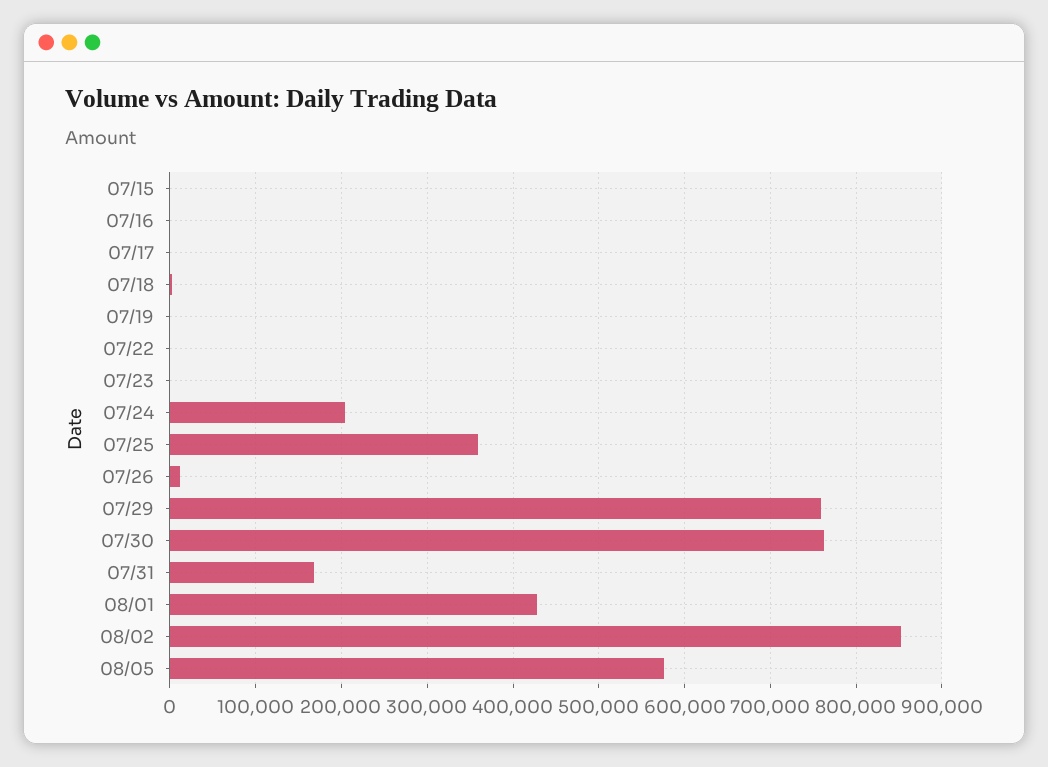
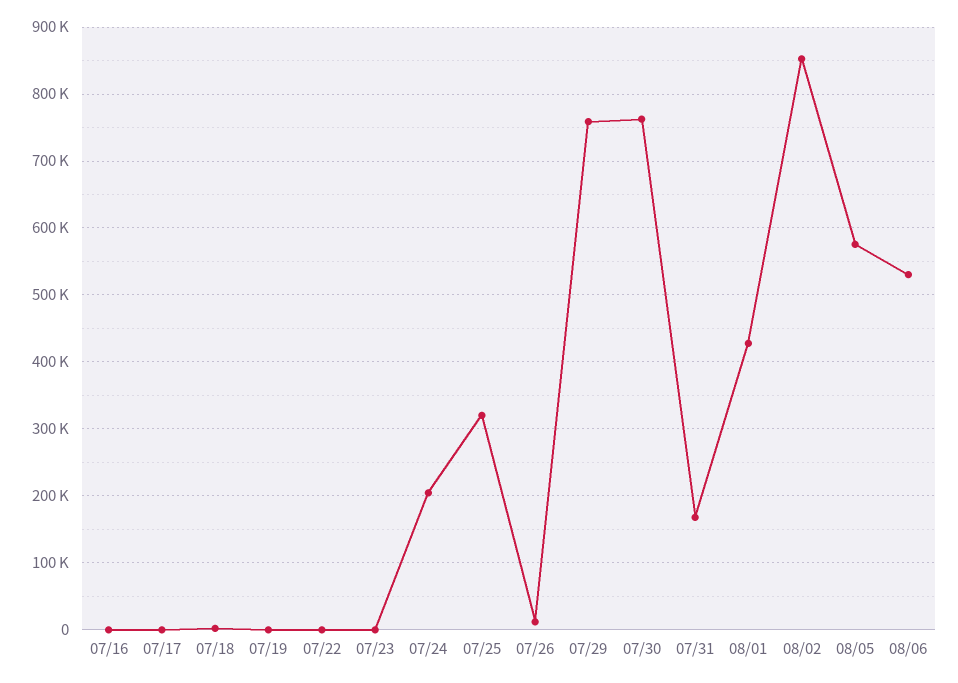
07/15: 0 -> none
07/25: 360000 -> 320000
08/06: none -> 530000

